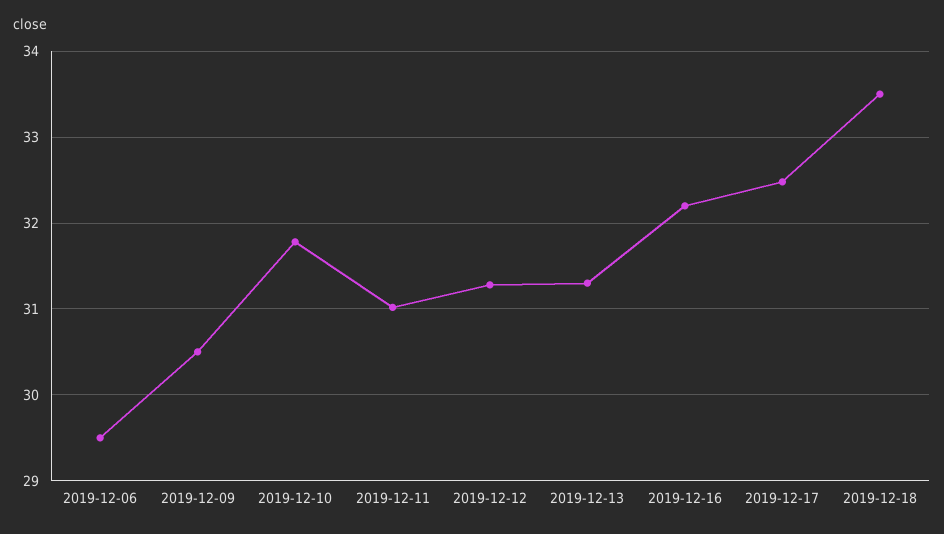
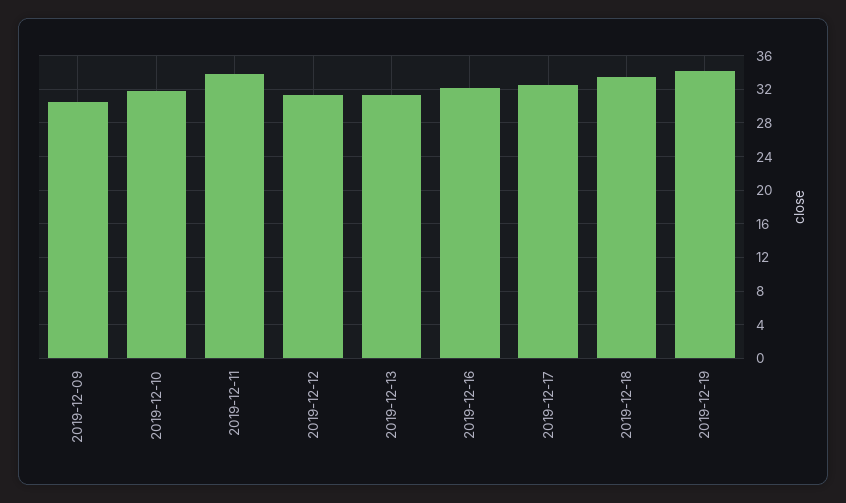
2019-12-06: 29.5 -> none
2019-12-11: 31 -> 34
2019-12-19: none -> 34

